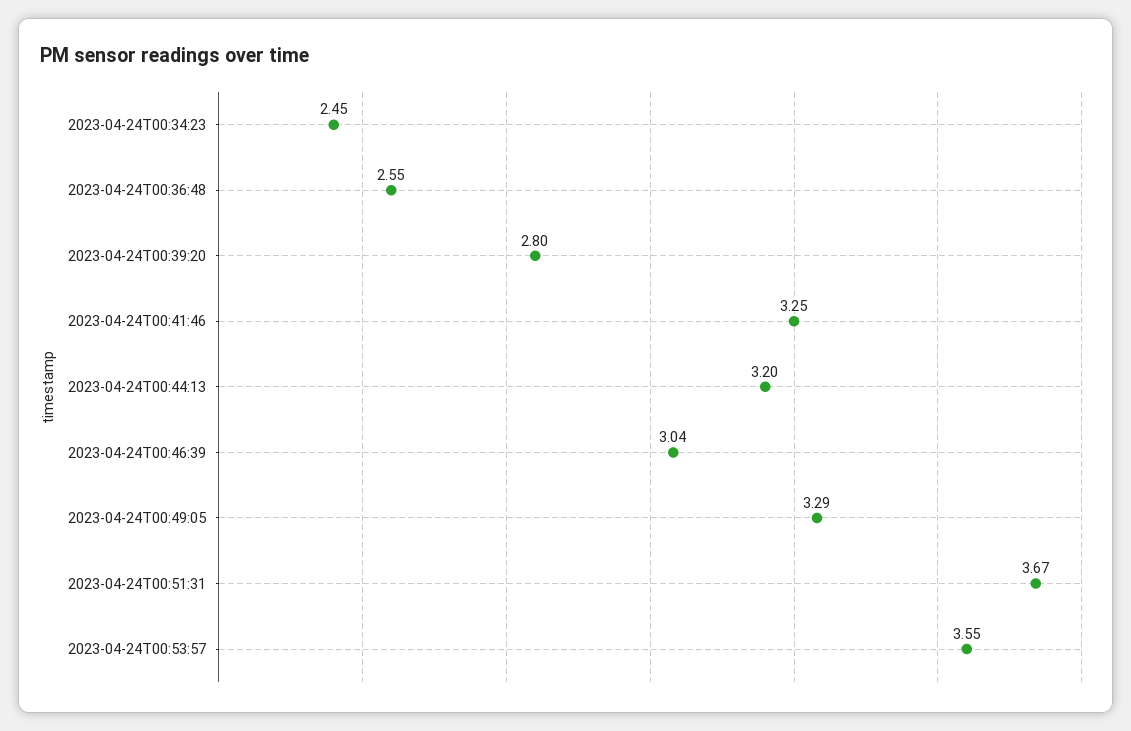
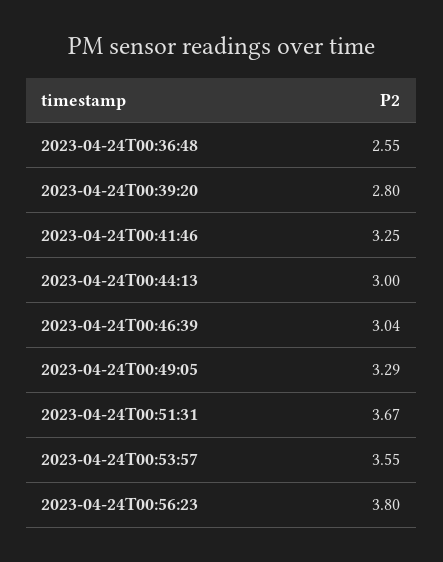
2023-04-24T00:34:23: 2.45 -> none
2023-04-24T00:44:13: 3.2 -> 3
2023-04-24T00:56:23: none -> 3.8

